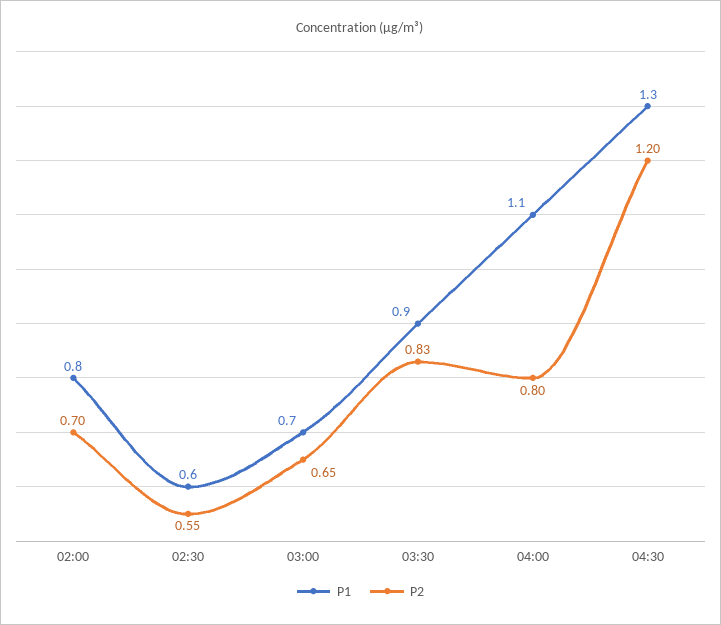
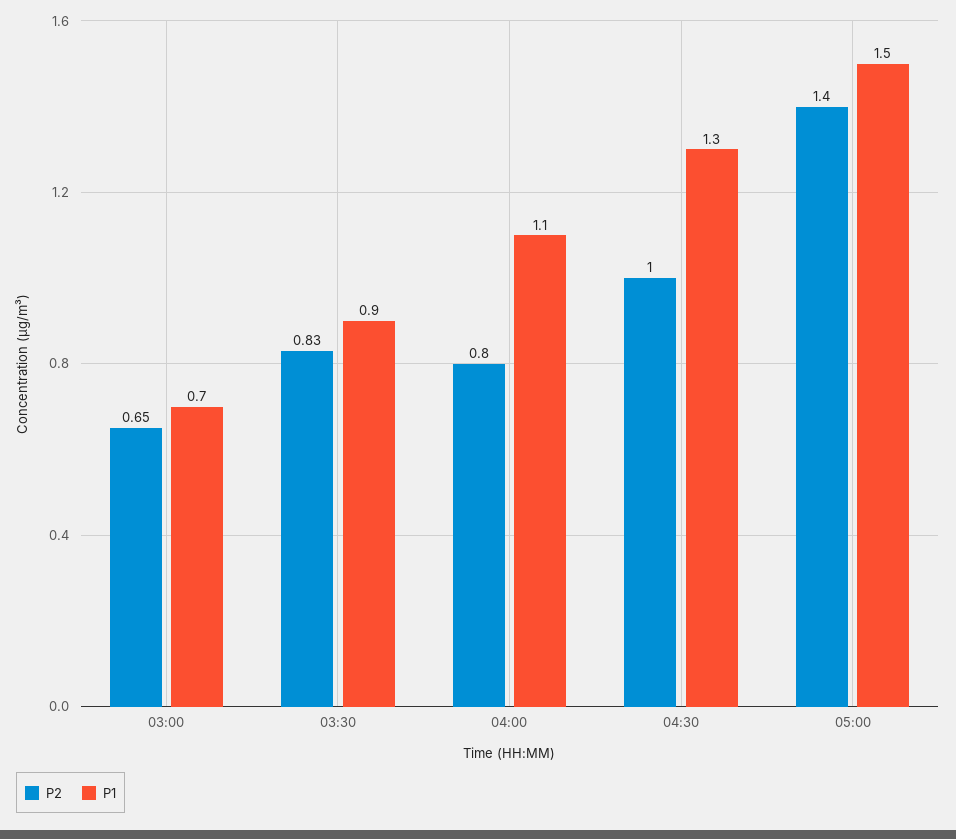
P1, 02:00: 0.8 -> none
P2, 02:00: 0.7 -> none
P1, 02:30: 0.6 -> none
P2, 02:30: 0.55 -> none
P2, 04:30: 1.2 -> 1
P2, 05:00: none -> 1.4
P1, 05:00: none -> 1.5

